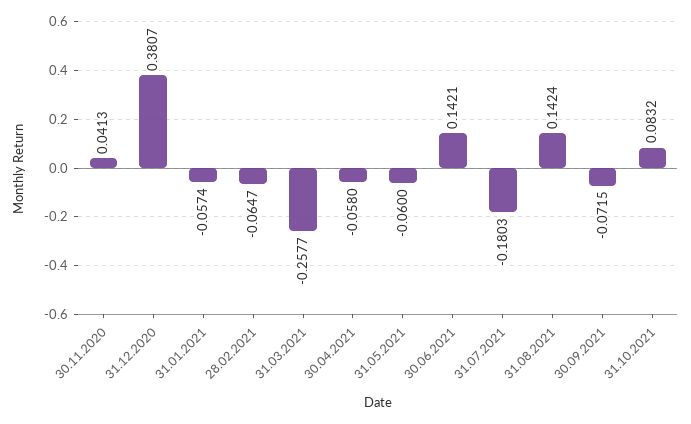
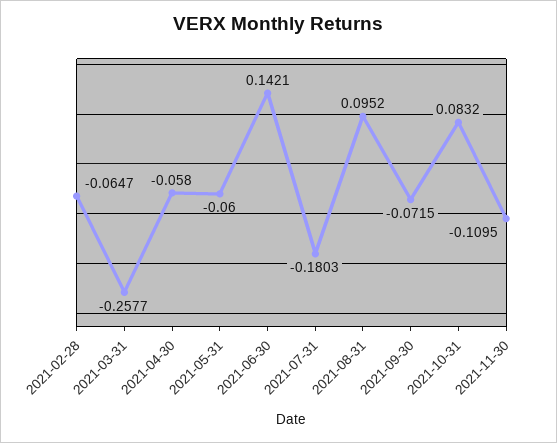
30.11.2020: 0.0413 -> none
31.12.2020: 0.3807 -> none
31.01.2021: -0.0574 -> none
31.08.2021: 0.1424 -> 0.0952
2021-11-30: none -> -0.1095

